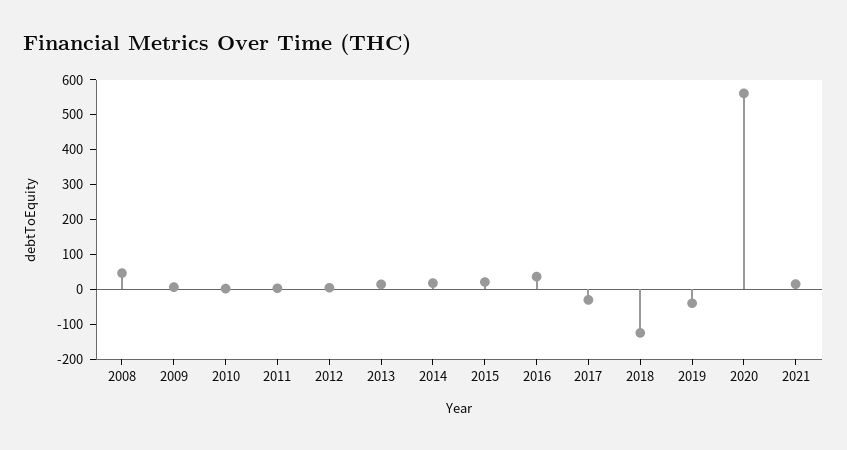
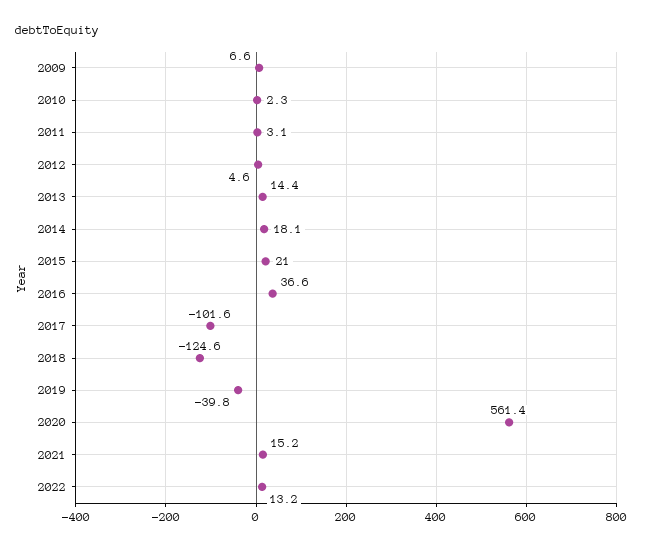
2008: 50 -> none
2017: -25 -> -101.6
2022: none -> 13.2

